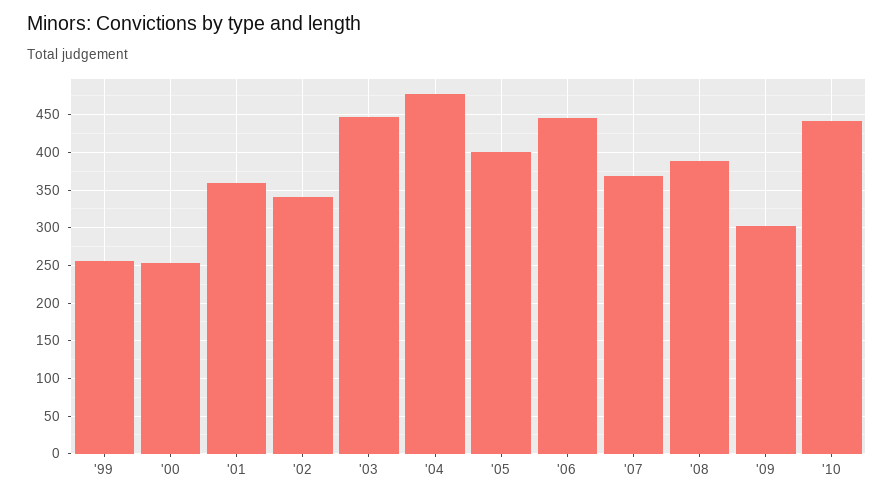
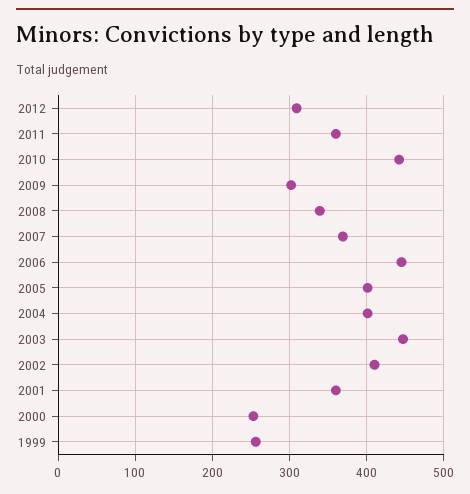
'02: 340 -> 410
'04: 480 -> 400
'08: 390 -> 340
2012: none -> 310
2011: none -> 360

